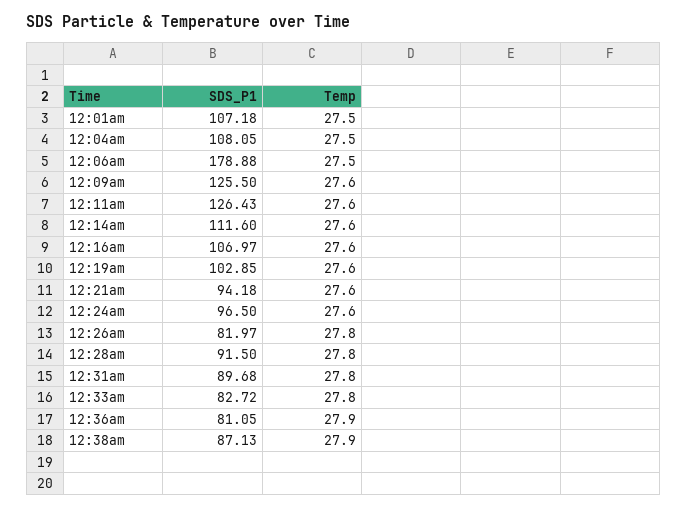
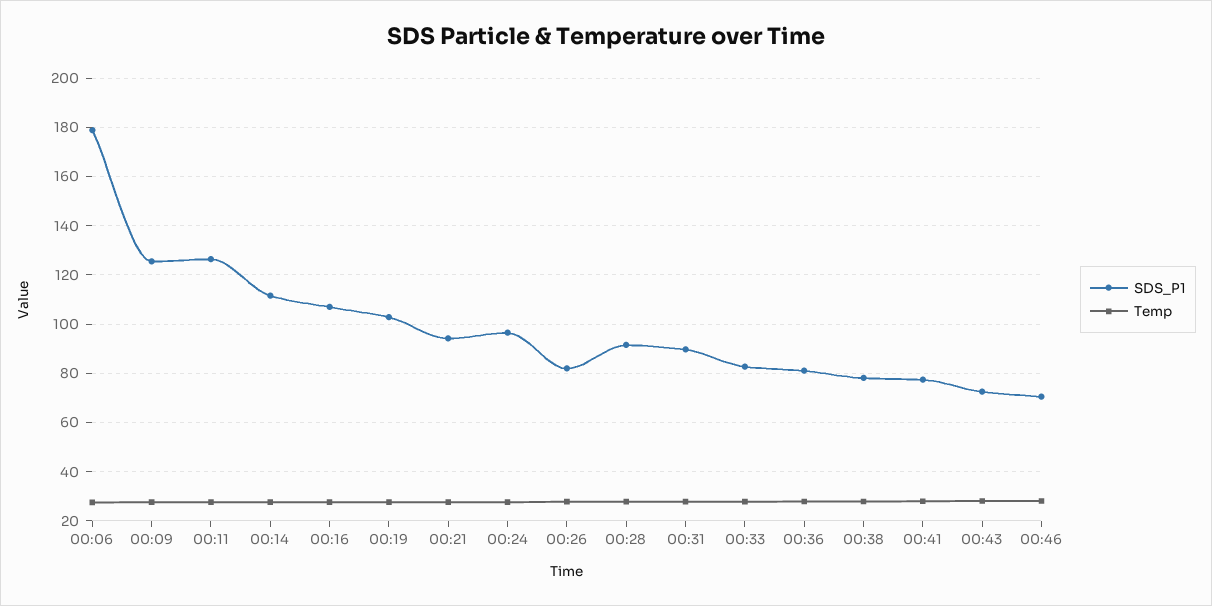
SDS_P1, 12:01am: 107.18 -> none
Temp, 12:01am: 27.5 -> none
SDS_P1, 12:04am: 108.05 -> none
Temp, 12:04am: 27.5 -> none
SDS_P1, 12:38am: 87.13 -> 77.5
SDS_P1, 00:41: none -> 77.5
Temp, 00:41: none -> 27.5
SDS_P1, 00:43: none -> 72.5
Temp, 00:43: none -> 27.5
SDS_P1, 00:46: none -> 70
Temp, 00:46: none -> 27.5

